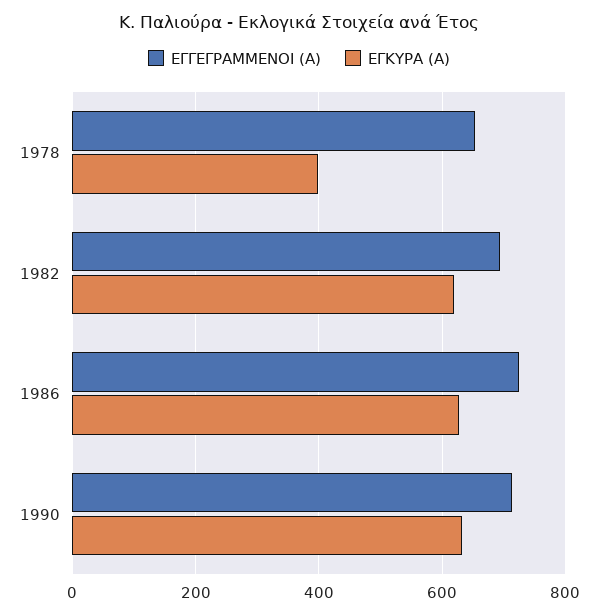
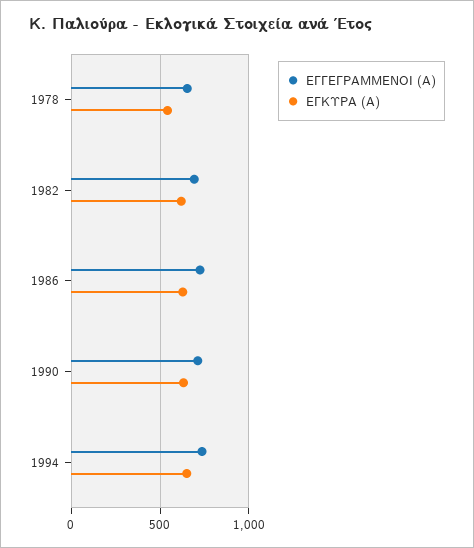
ΕΓΚΥΡΑ (Α), 1978: 400 -> 550
ΕΓΓΕΓΡΑΜΜΕΝΟΙ (Α), 1994: none -> 750
ΕΓΚΥΡΑ (Α), 1994: none -> 650

